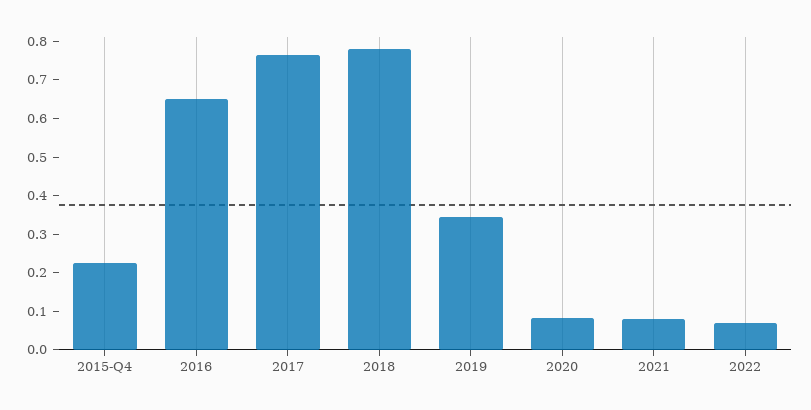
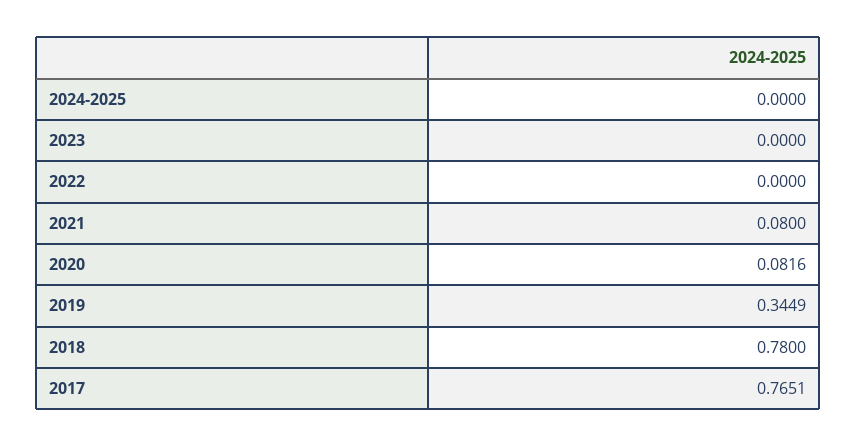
2015-Q4: 0.225 -> none
2016: 0.65 -> none
2022: 0.075 -> 0
2024-2025: none -> 0
2023: none -> 0

